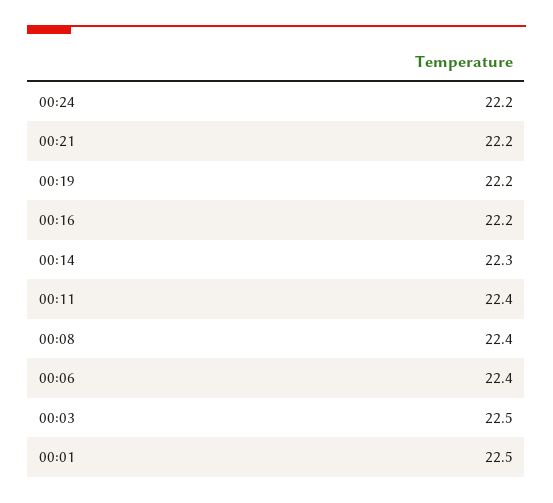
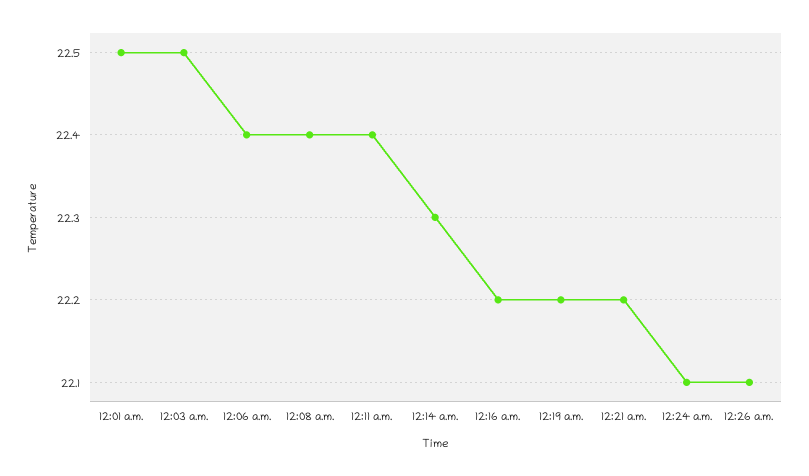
00:24: 22.2 -> 22.1
12:26 a.m.: none -> 22.1

